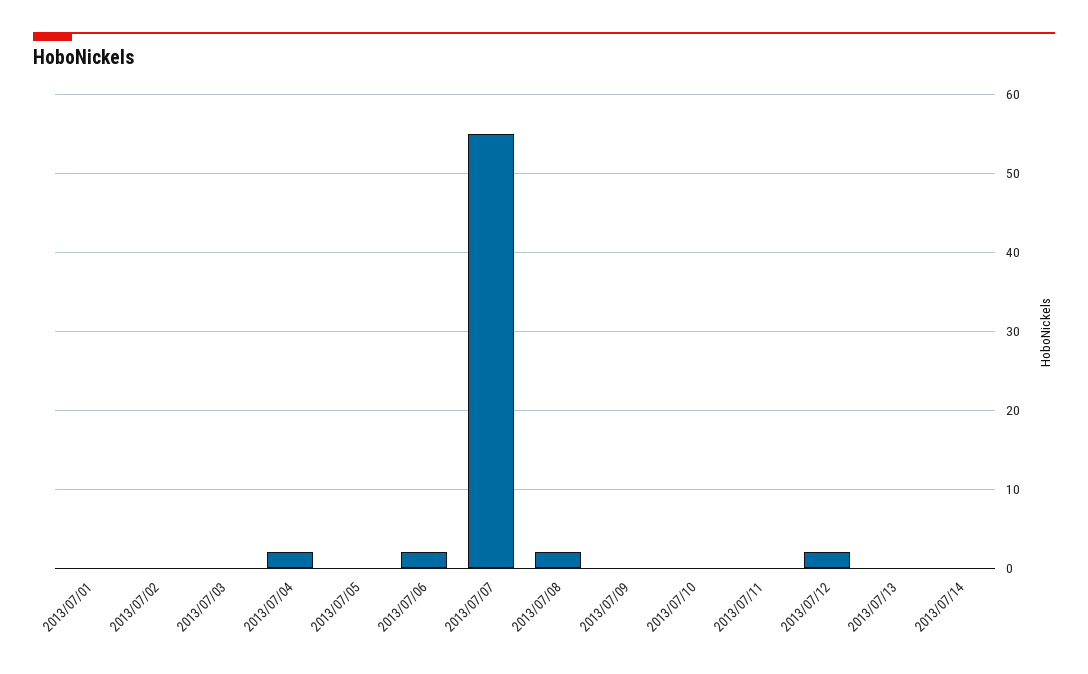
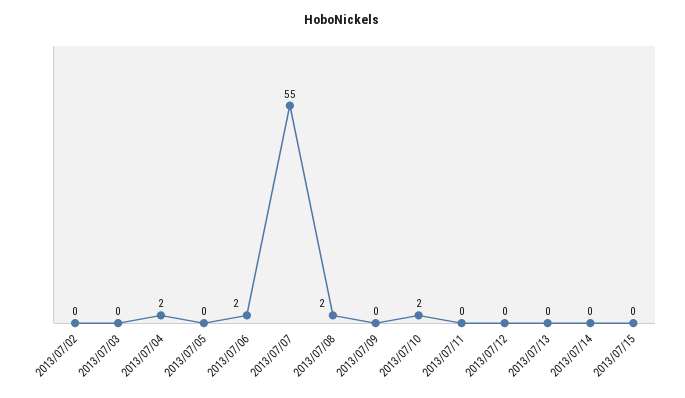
2013/07/01: 0 -> none
2013/07/10: 0 -> 2
2013/07/12: 2 -> 0
2013/07/15: none -> 0

